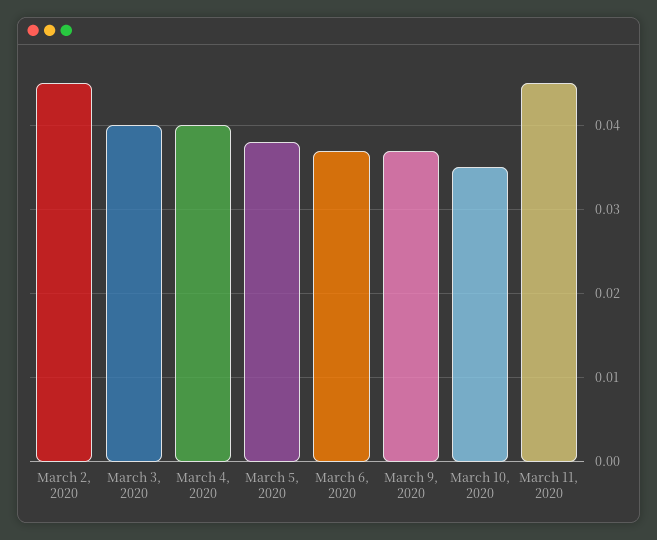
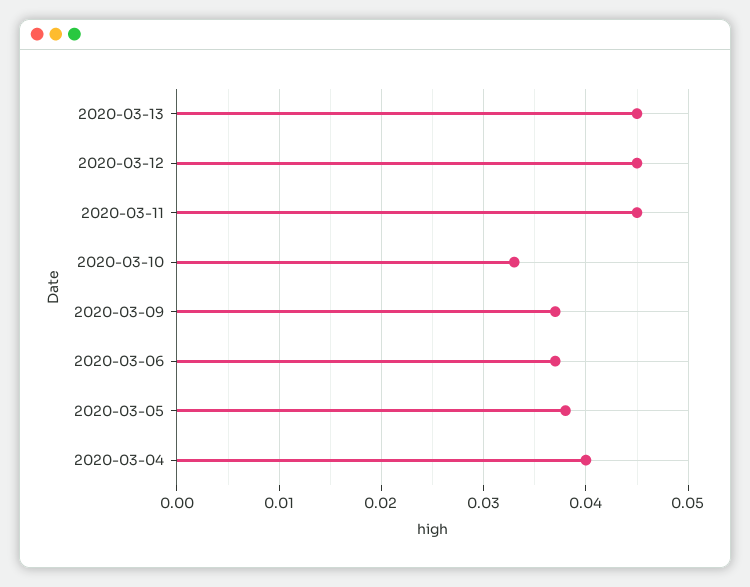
March 2, 2020: 0.045 -> none
March 3, 2020: 0.04 -> none
March 10, 2020: 0.035 -> 0.033
2020-03-13: none -> 0.045
2020-03-12: none -> 0.045

